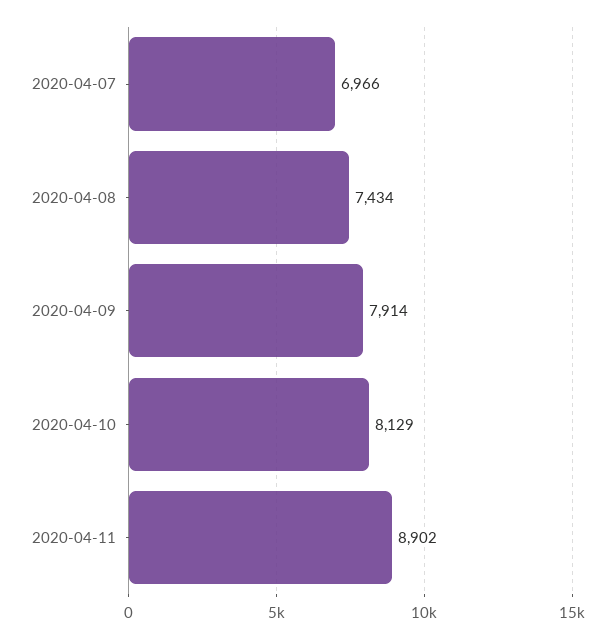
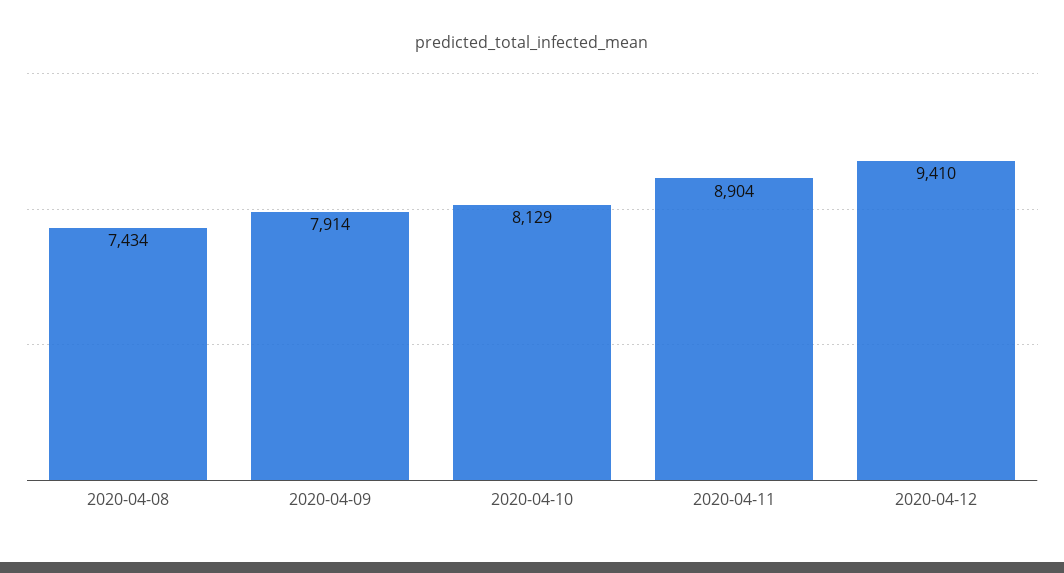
2020-04-07: 6966 -> none
2020-04-11: 8902 -> 8904
2020-04-12: none -> 9410

